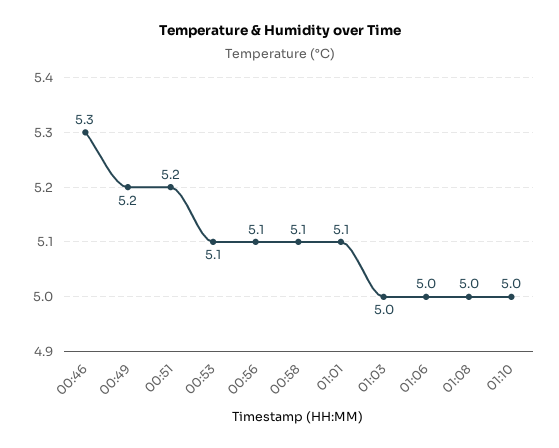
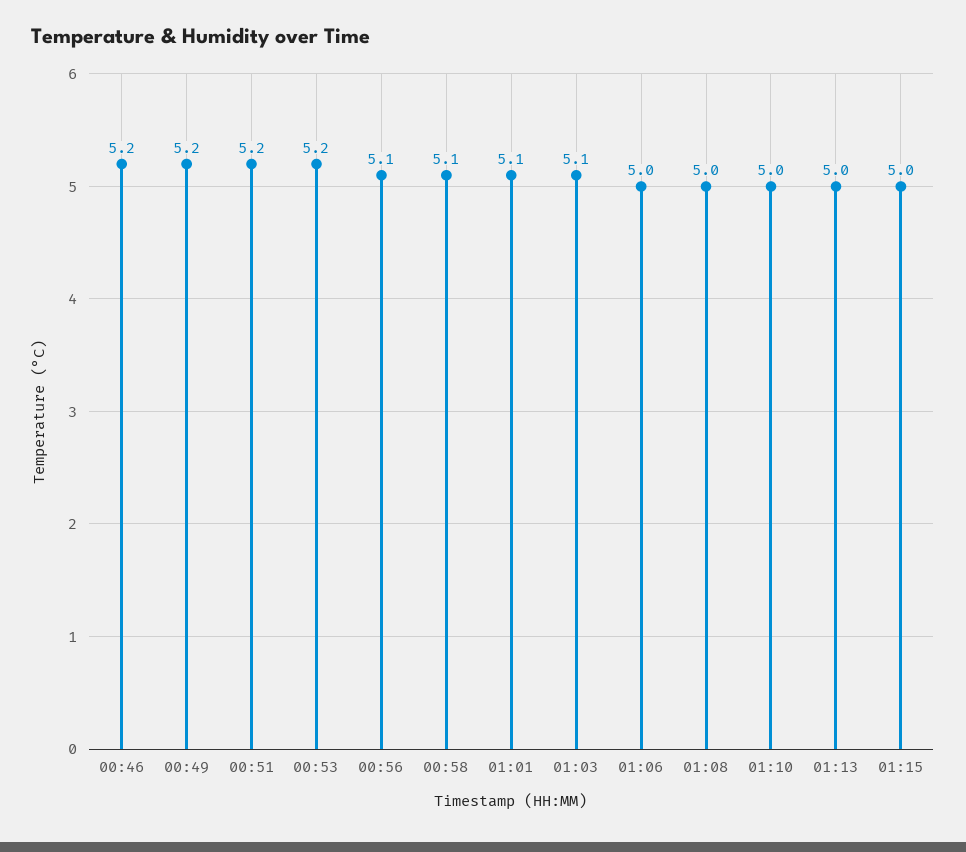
00:46: 5.3 -> 5.2
00:53: 5.1 -> 5.2
01:03: 5 -> 5.1
01:13: none -> 5
01:15: none -> 5

